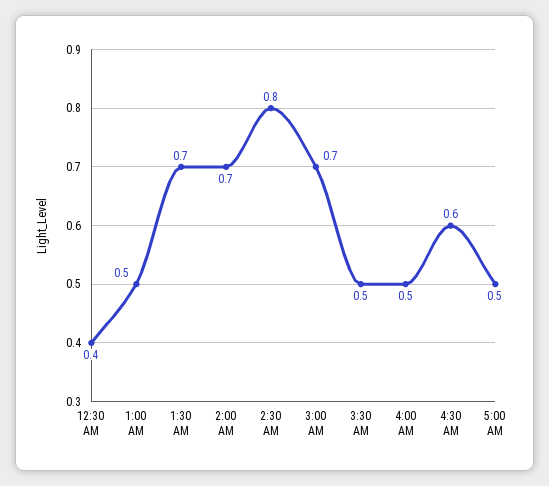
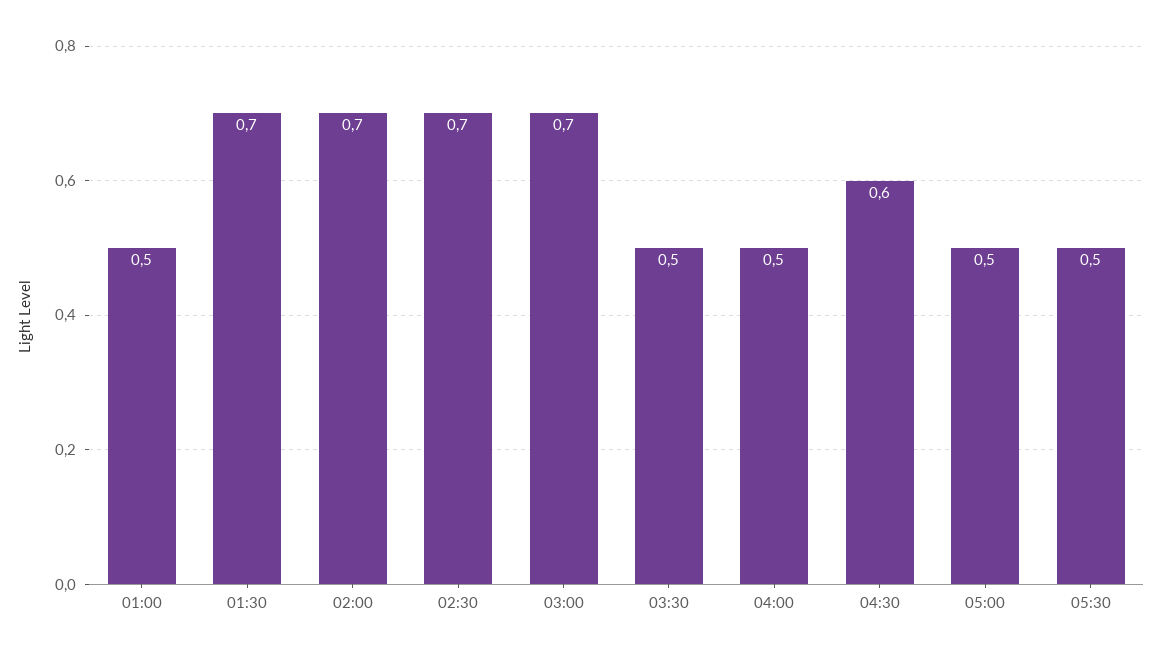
12:30 AM: 0.4 -> none
2:30 AM: 0.8 -> 0.7
05:30: none -> 0.5

